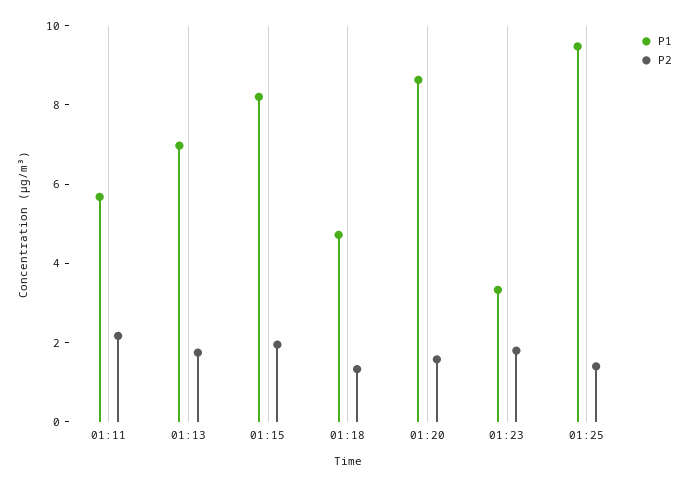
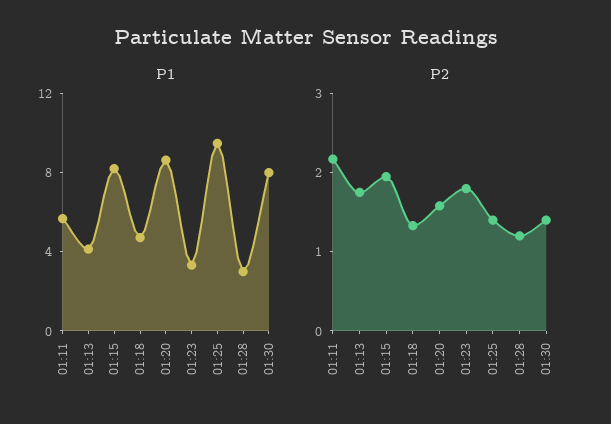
P1, 01:13: 7 -> 4
P1, 01:28: none -> 3
P1, 01:30: none -> 8
P2, 01:28: none -> 1.2
P2, 01:30: none -> 1.4

